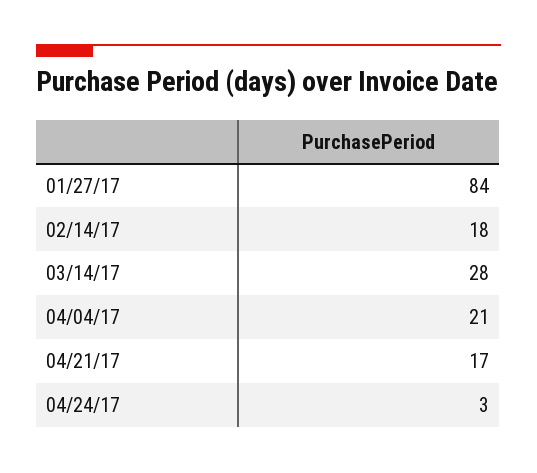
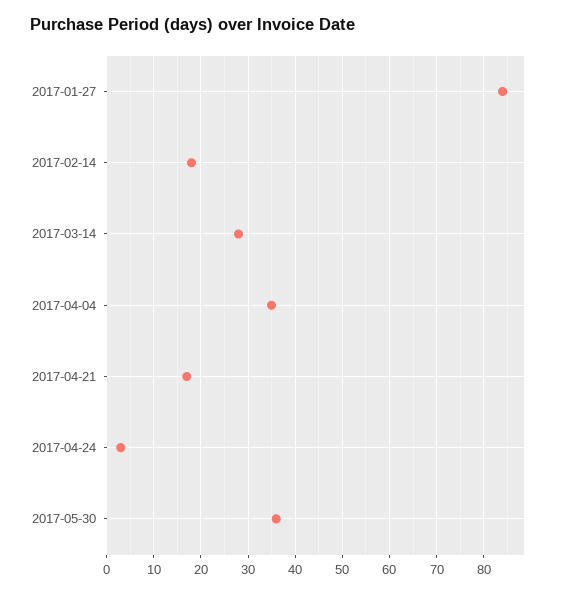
04/04/17: 21 -> 35
2017-05-30: none -> 35

